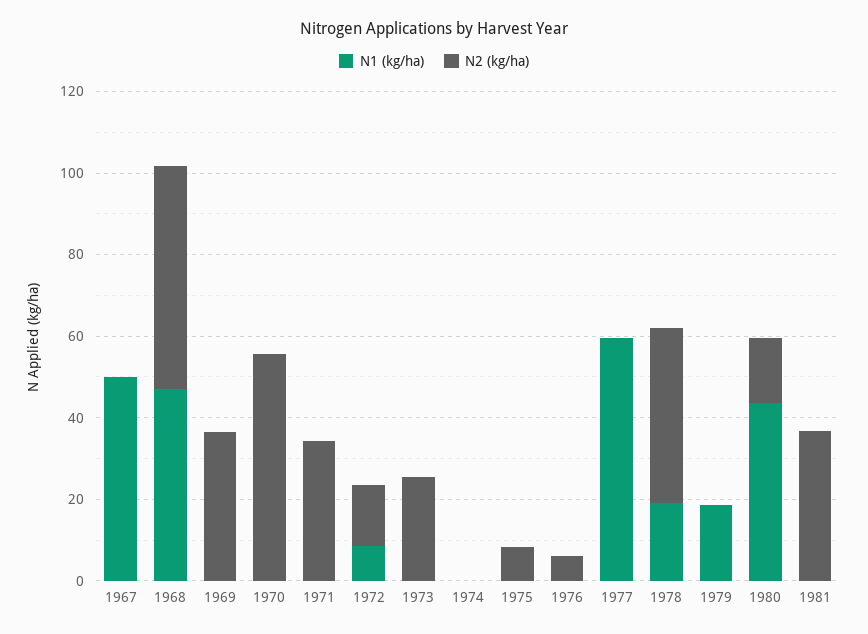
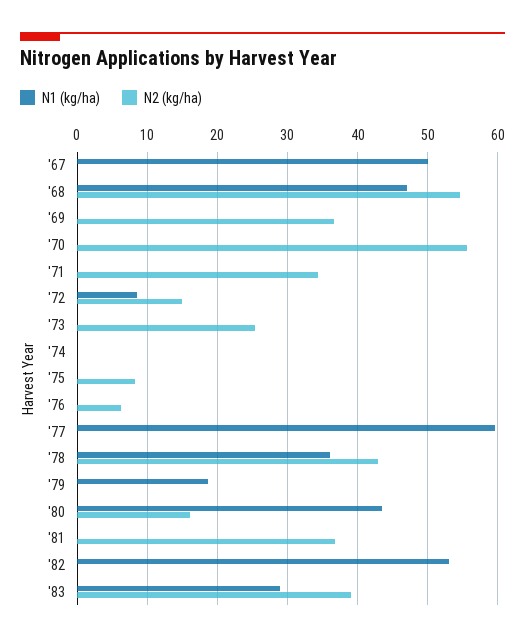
N1 (kg/ha), 1978: 20 -> 36
N1 (kg/ha), '82: none -> 53
N2 (kg/ha), '82: none -> 0
N1 (kg/ha), '83: none -> 29
N2 (kg/ha), '83: none -> 39

